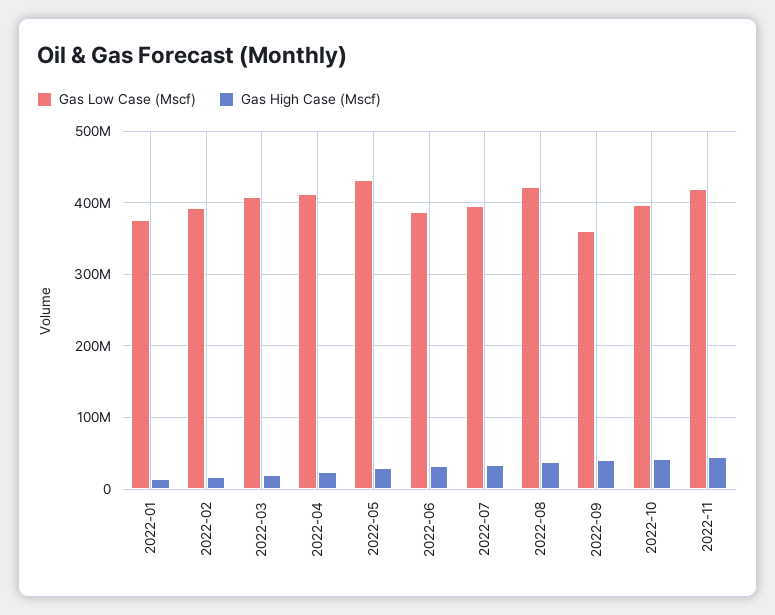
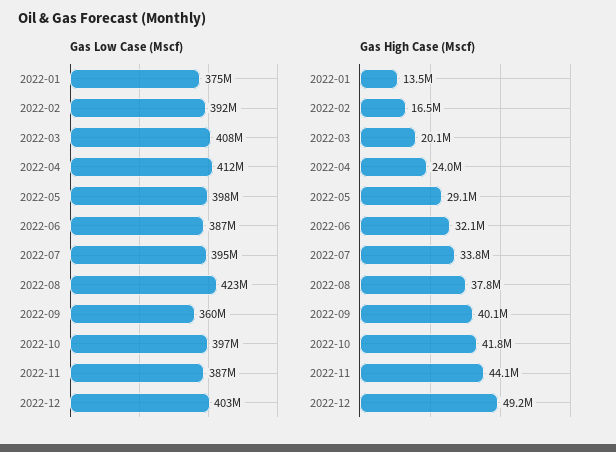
Gas Low Case (Mscf), 2022-05: 430000000 -> 398000000
Gas Low Case (Mscf), 2022-11: 420000000 -> 387000000
Gas Low Case (Mscf), 2022-12: none -> 403000000
Gas High Case (Mscf), 2022-12: none -> 49200000

